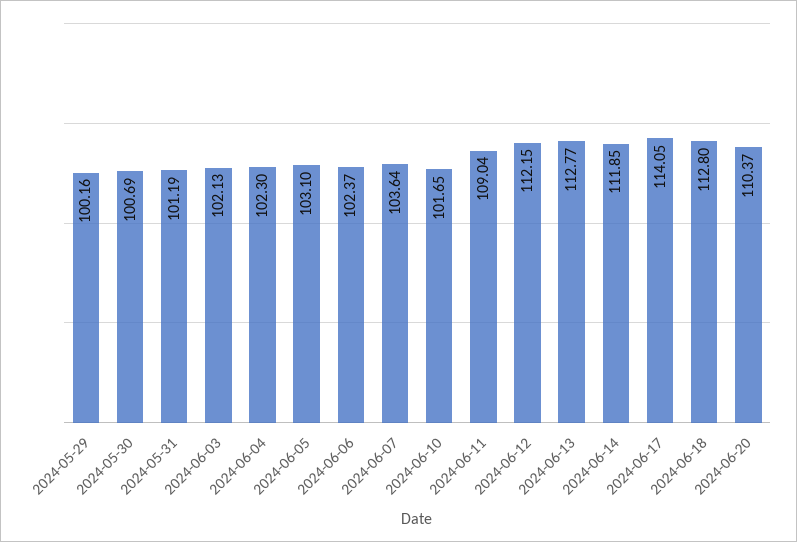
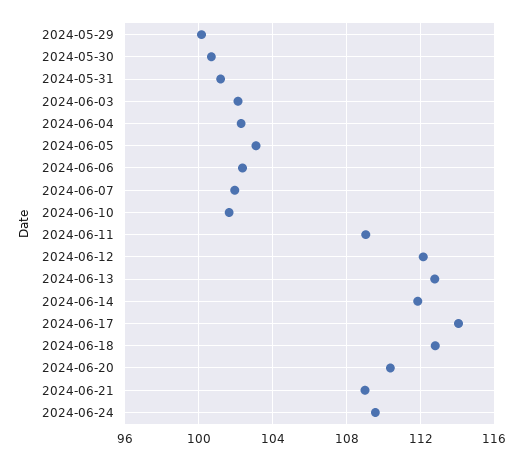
2024-06-07: 103.64 -> 102
2024-06-21: none -> 109
2024-06-24: none -> 109.5

